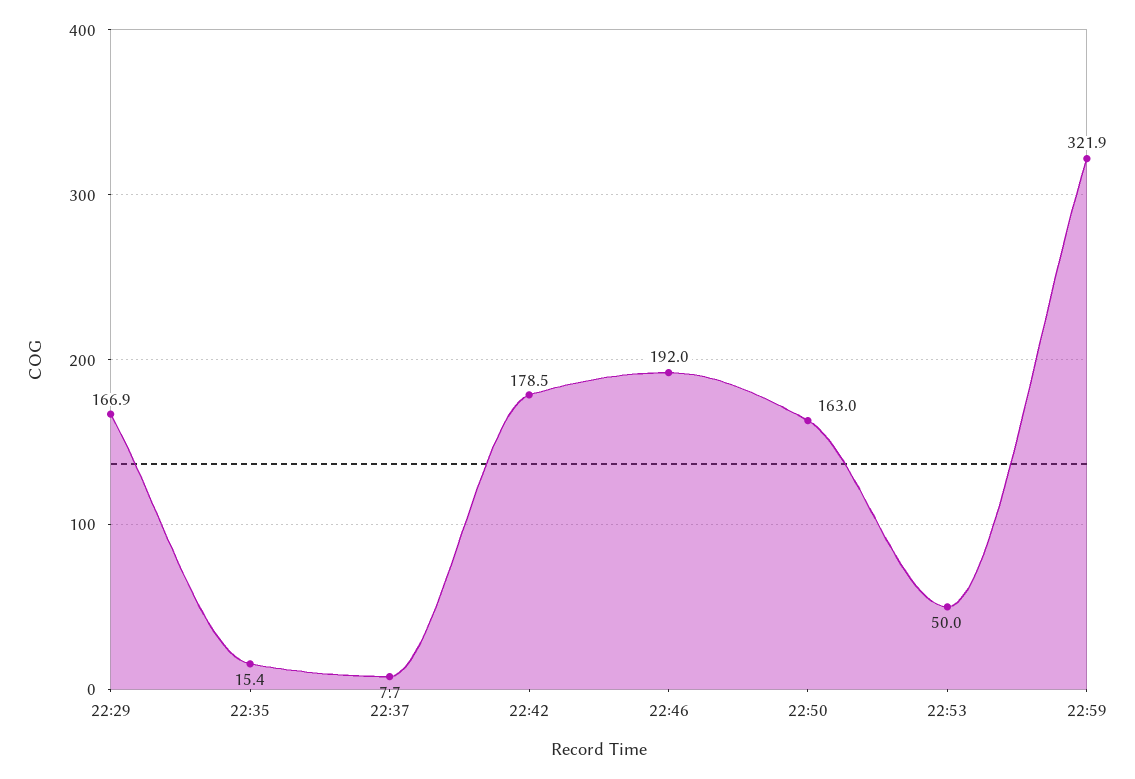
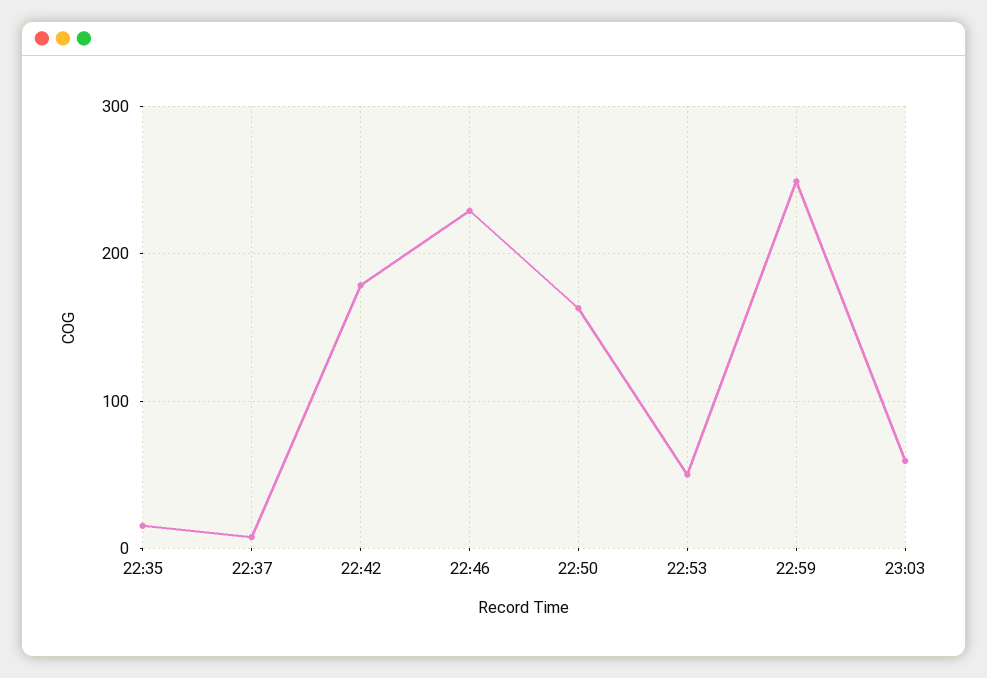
22:29: 166.9 -> none
22:46: 192 -> 230
22:59: 321.9 -> 250
23:03: none -> 60

